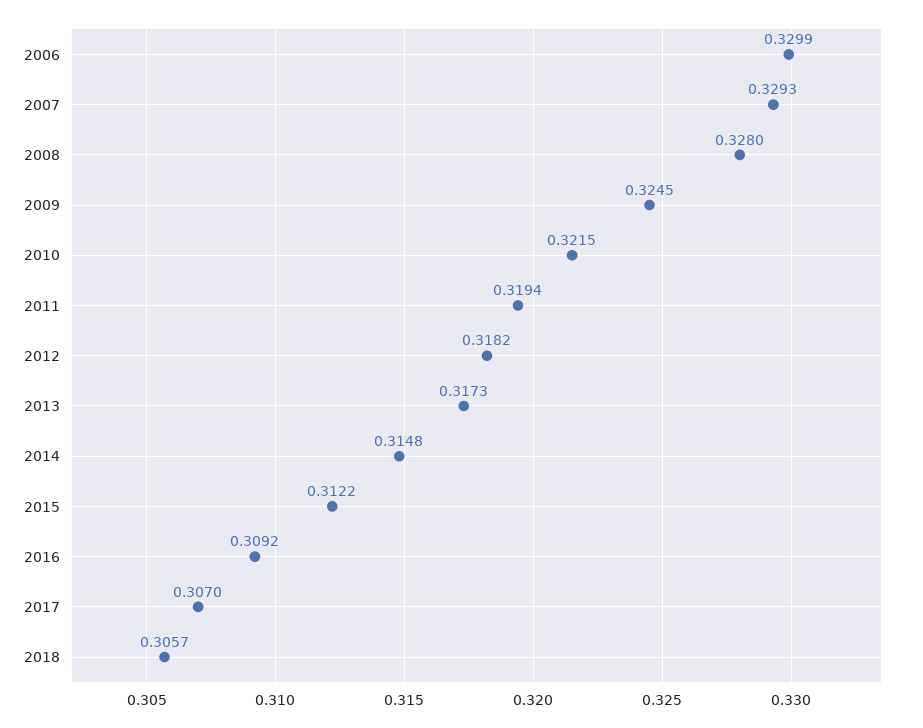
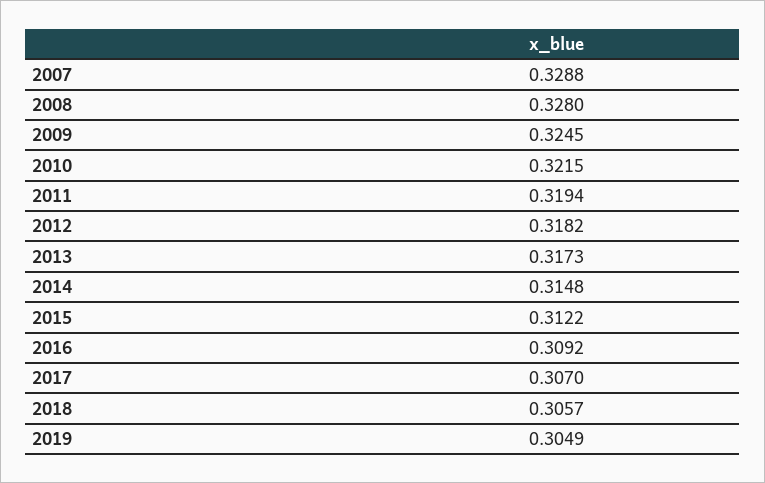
2006: 0.3299 -> none
2007: 0.3293 -> 0.3288
2019: none -> 0.3049

